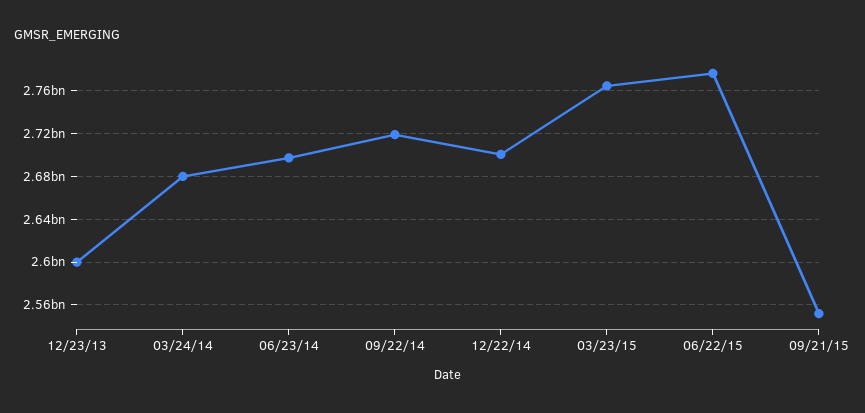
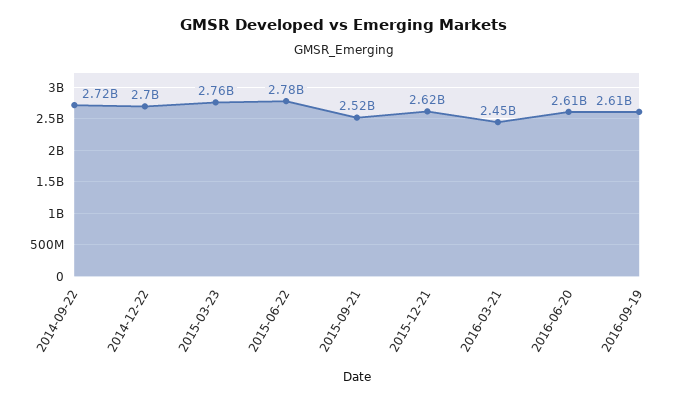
12/23/13: 2600000000 -> none
03/24/14: 2680000000 -> none
06/23/14: 2700000000 -> none
09/21/15: 2550000000 -> 2520000000
2015-12-21: none -> 2620000000
2016-03-21: none -> 2450000000
2016-06-20: none -> 2610000000
2016-09-19: none -> 2610000000

